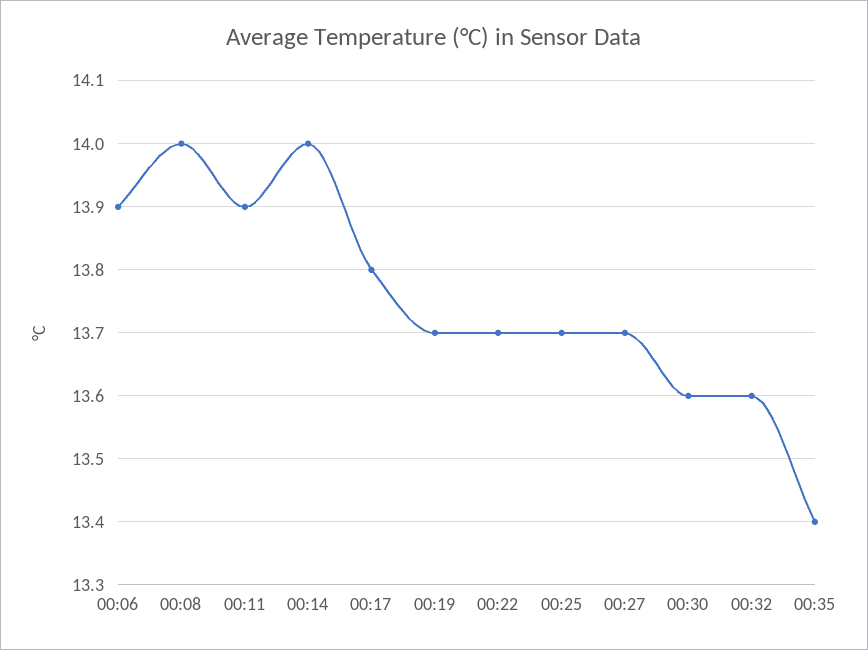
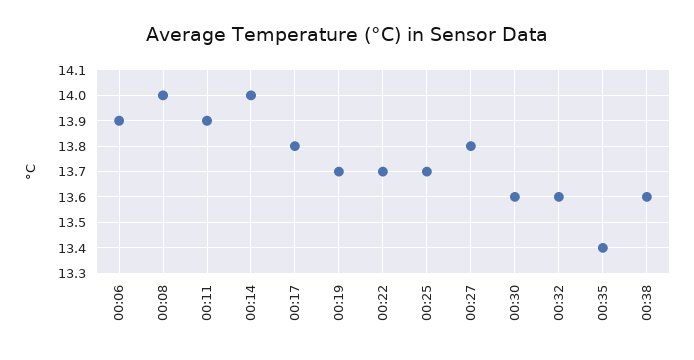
00:27: 13.7 -> 13.8
00:38: none -> 13.6

